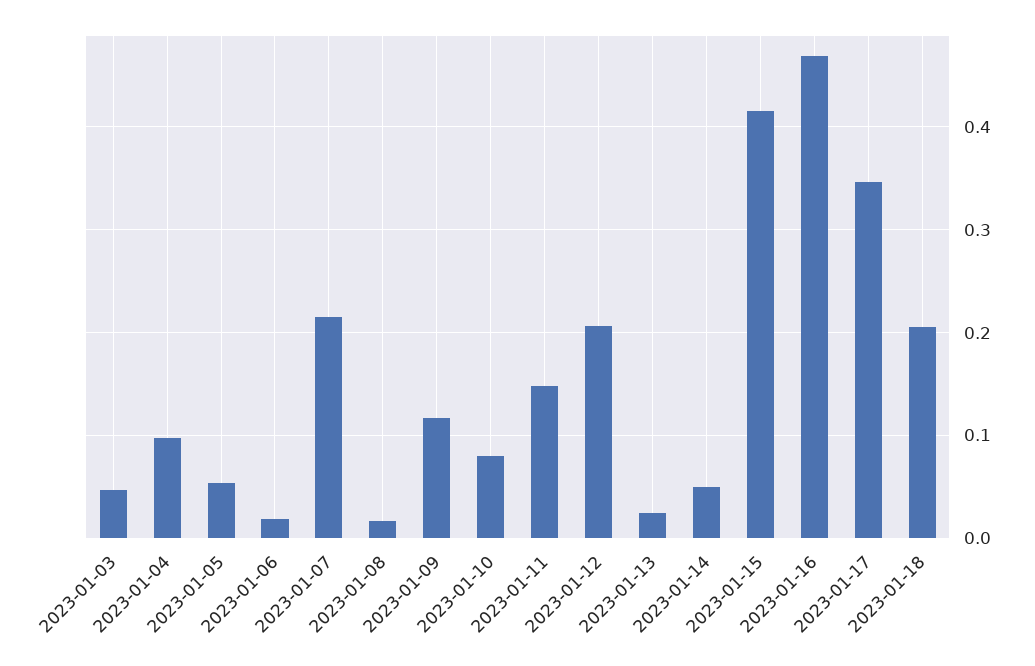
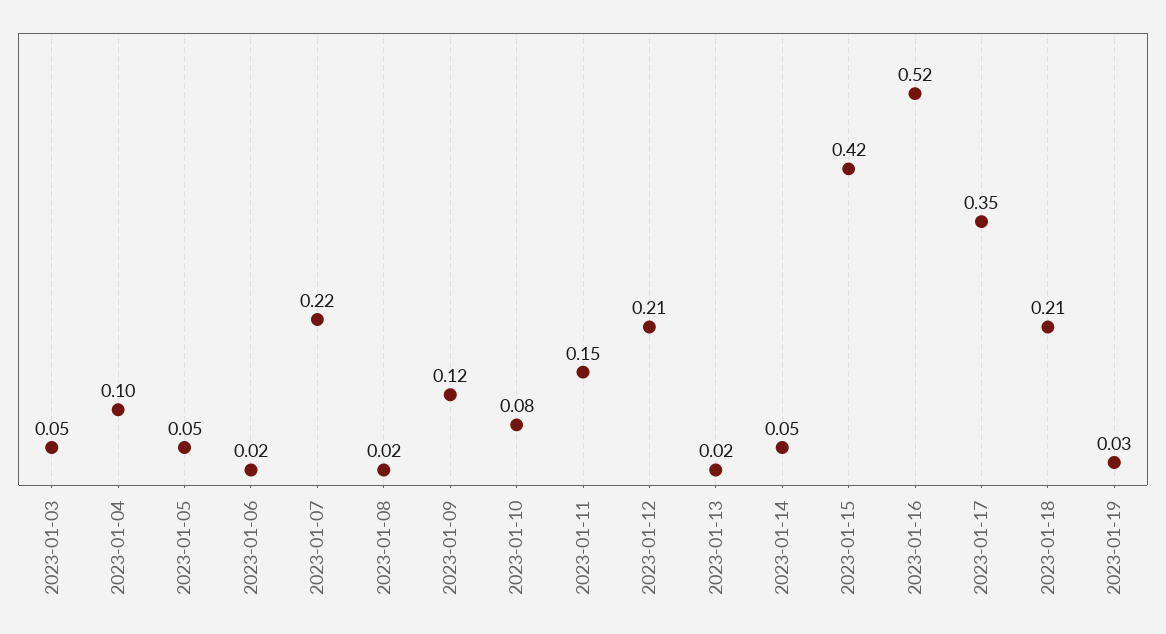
2023-01-16: 0.47 -> 0.52
2023-01-19: none -> 0.03

